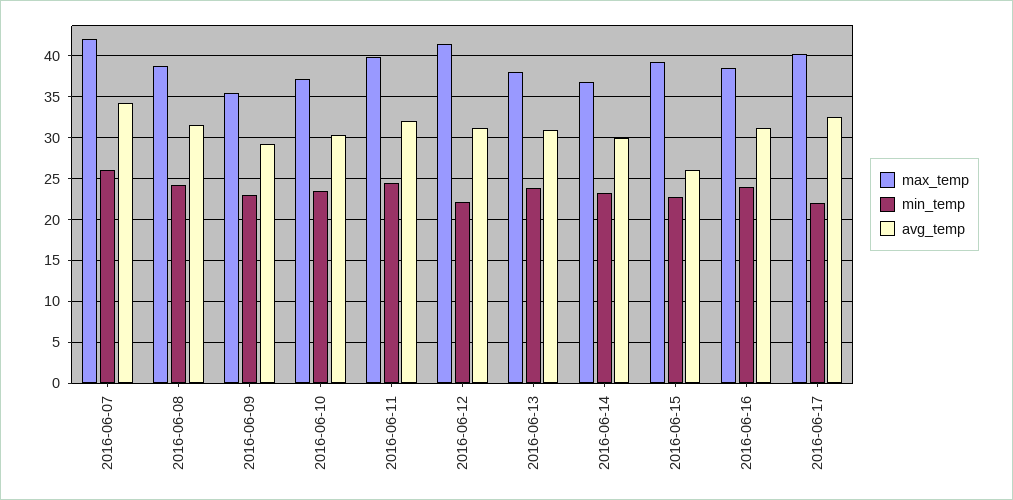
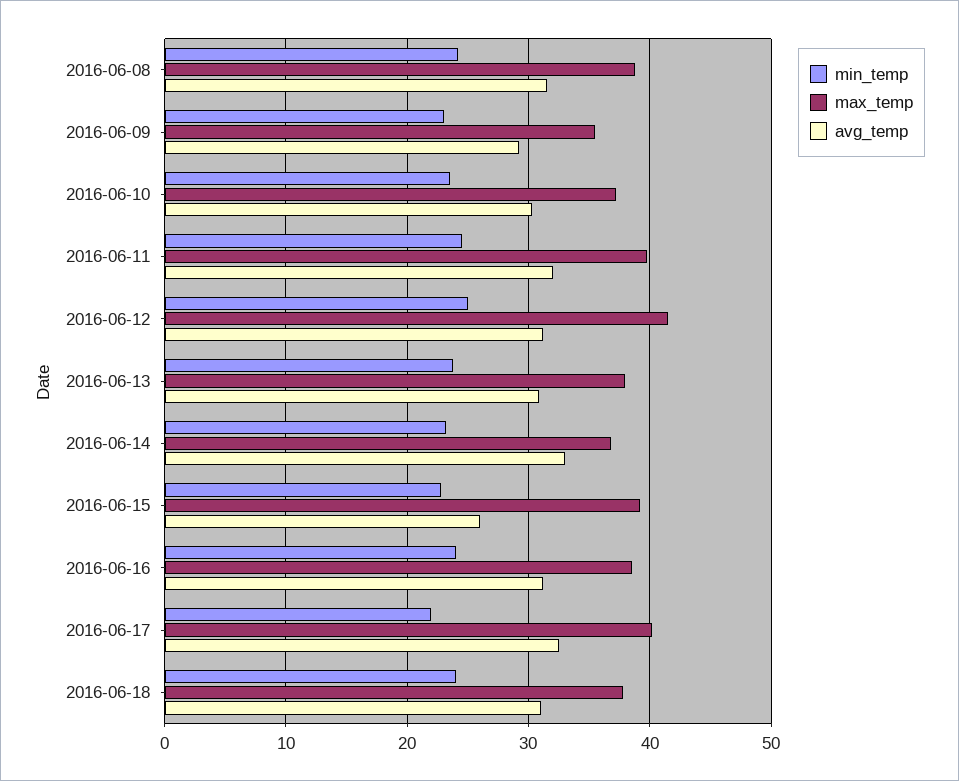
max_temp, 2016-06-07: 42 -> none
min_temp, 2016-06-07: 26 -> none
avg_temp, 2016-06-07: 34 -> none
min_temp, 2016-06-12: 22 -> 25
avg_temp, 2016-06-14: 30 -> 33
min_temp, 2016-06-18: none -> 24
max_temp, 2016-06-18: none -> 38
avg_temp, 2016-06-18: none -> 31

